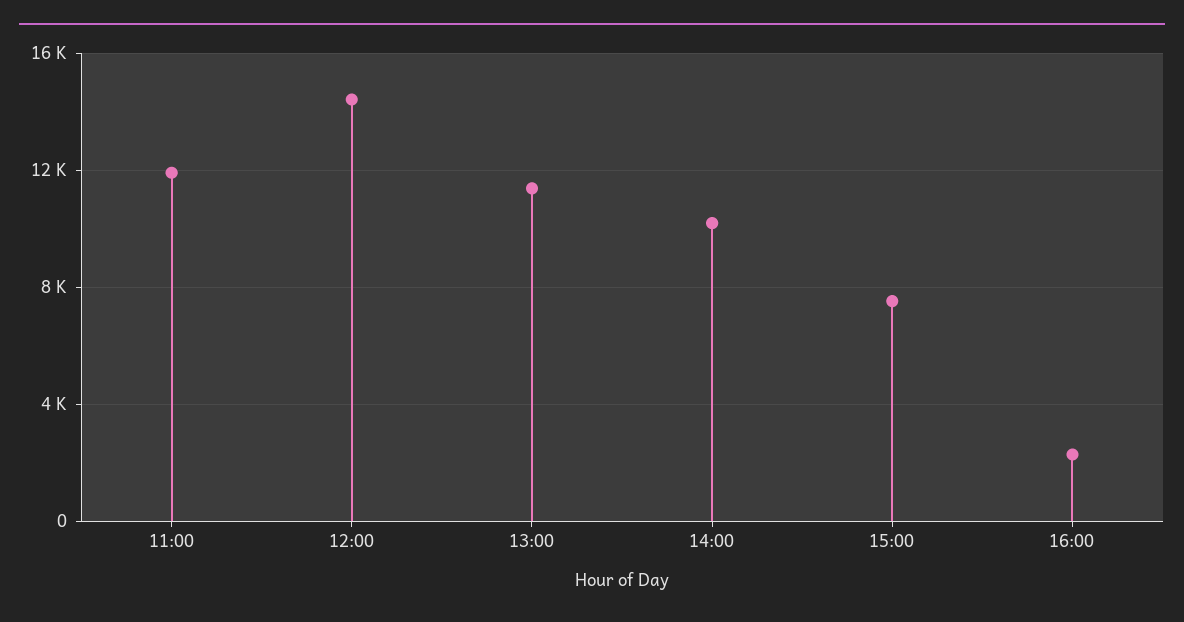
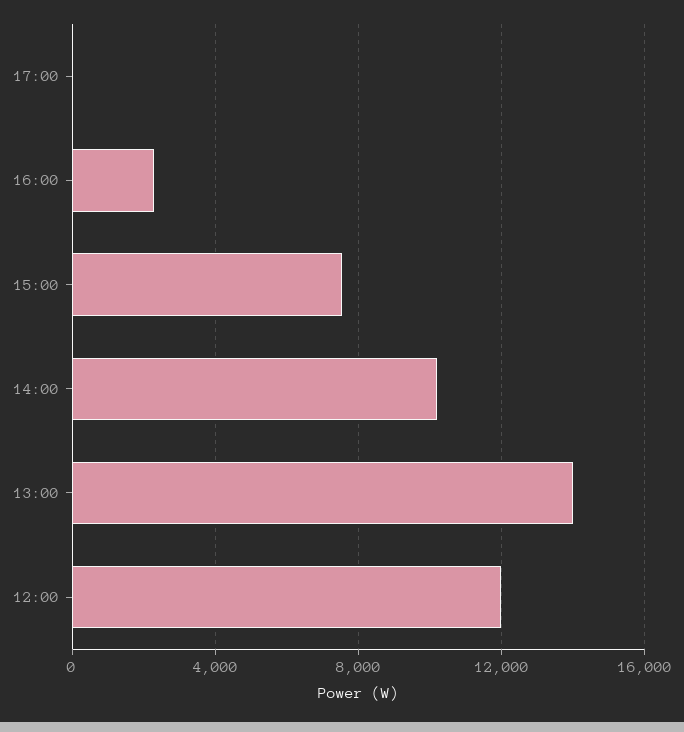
11:00: 12000 -> none
12:00: 14500 -> 12000
13:00: 11500 -> 14000
17:00: none -> 0

